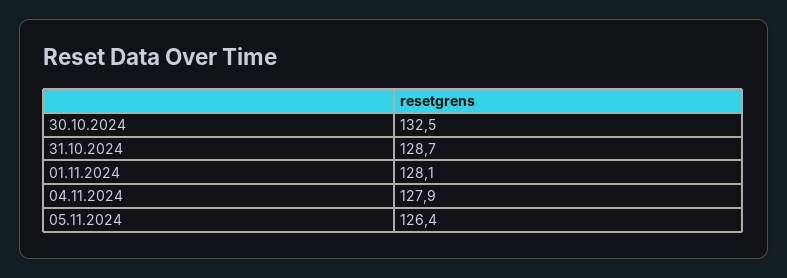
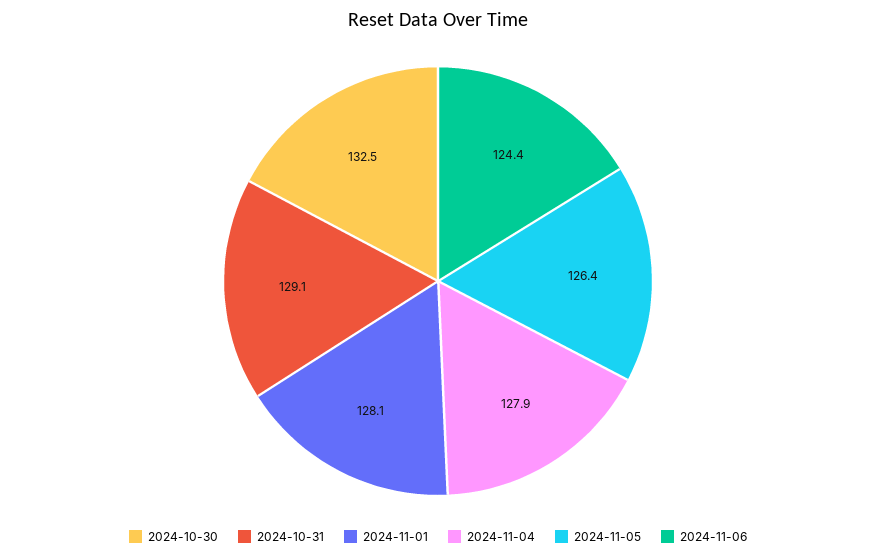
31.10.2024: 128.7 -> 129.1
2024-11-06: none -> 124.4

